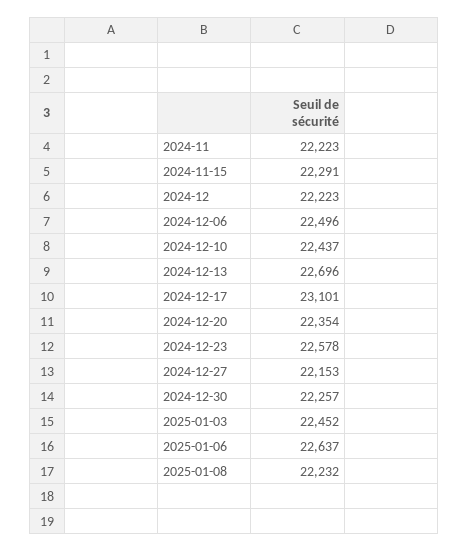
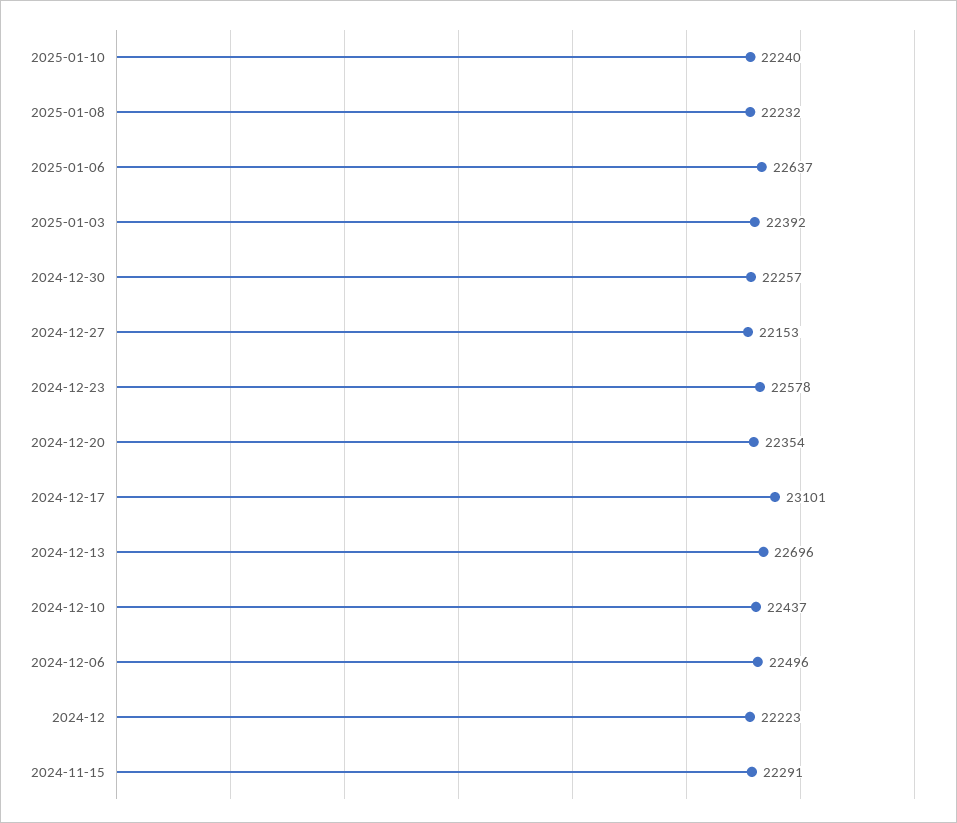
2024-11: 22223 -> none
2025-01-03: 22452 -> 22392
2025-01-10: none -> 22240

